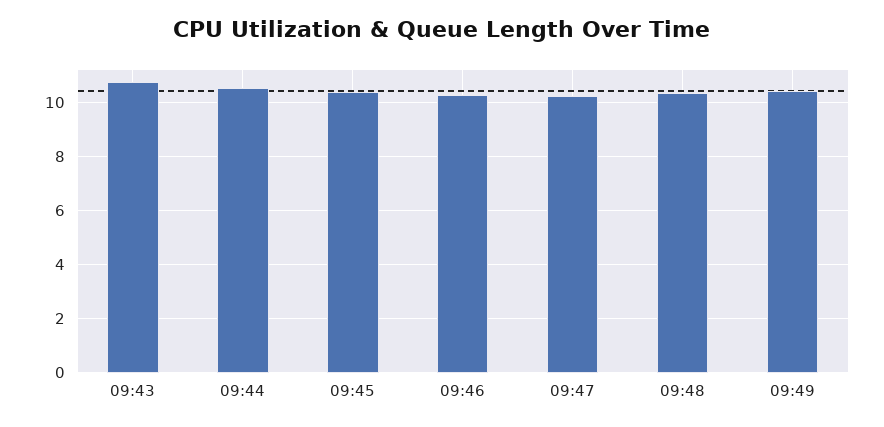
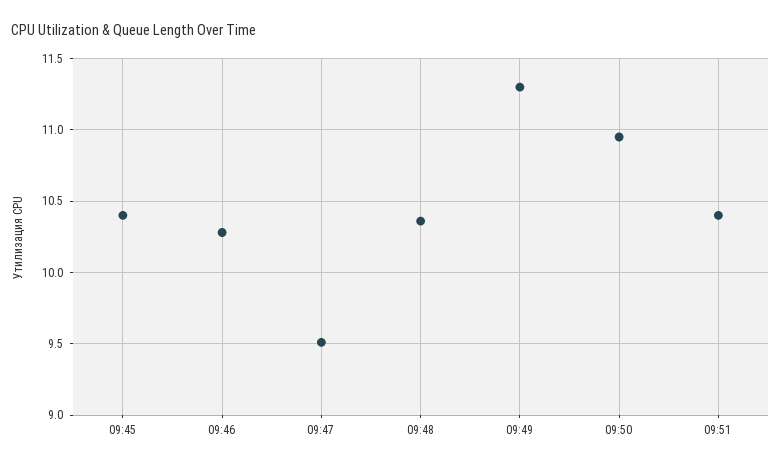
09:43: 10.75 -> none
09:44: 10.5 -> none
09:47: 10.25 -> 9.5
09:49: 10.5 -> 11.3
09:50: none -> 10.95
09:51: none -> 10.4

